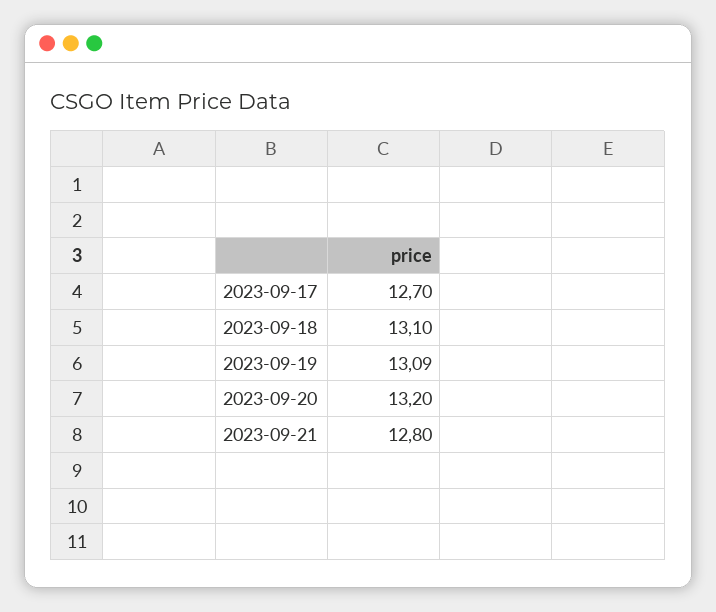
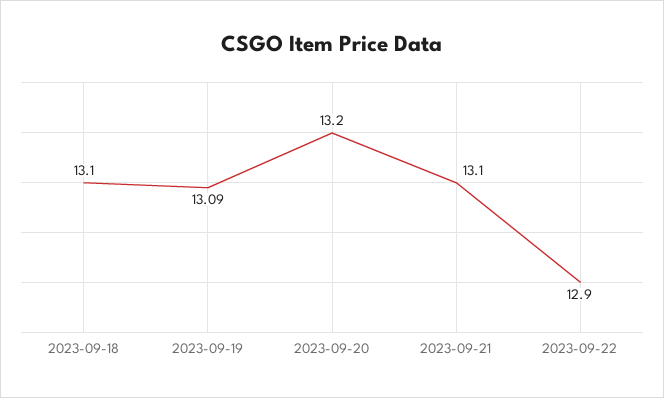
2023-09-17: 12.7 -> none
2023-09-21: 12.8 -> 13.1
2023-09-22: none -> 12.9

